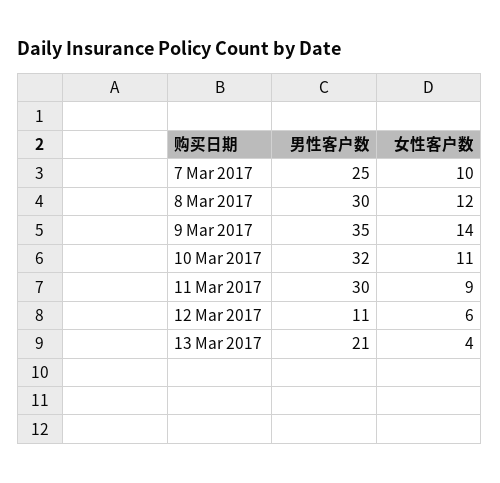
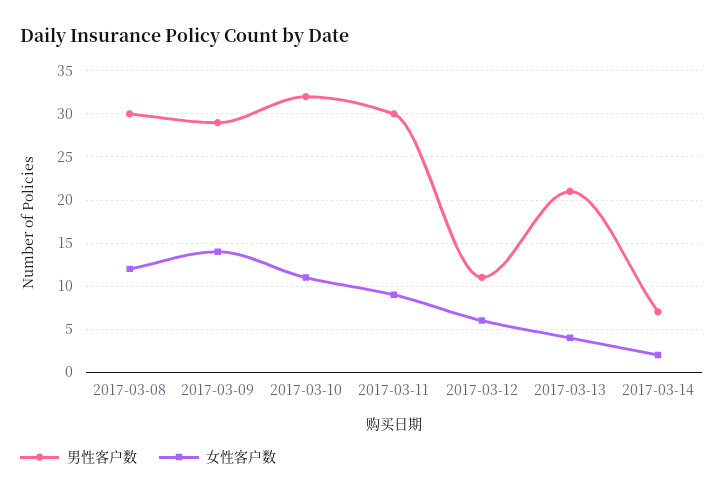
男性客户数, 7 Mar 2017: 25 -> none
女性客户数, 7 Mar 2017: 10 -> none
男性客户数, 9 Mar 2017: 35 -> 29
男性客户数, 2017-03-14: none -> 7
女性客户数, 2017-03-14: none -> 2

